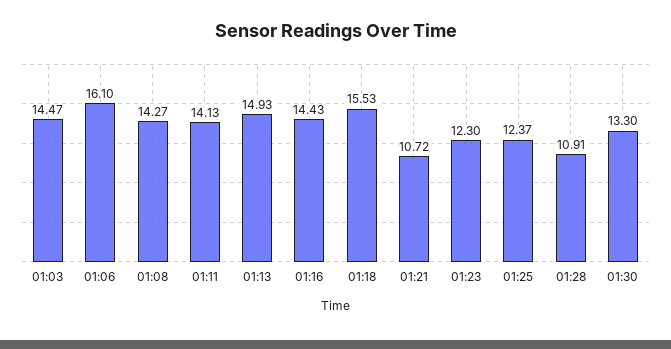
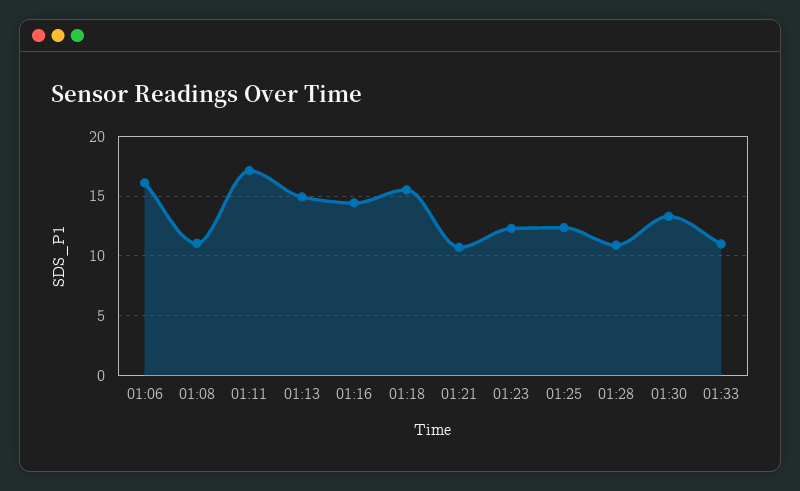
01:03: 14.47 -> none
01:08: 14.27 -> 11
01:11: 14.13 -> 17
01:33: none -> 11

